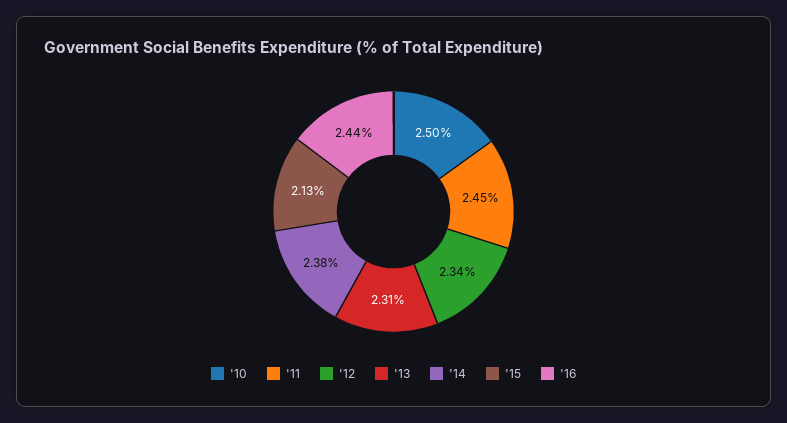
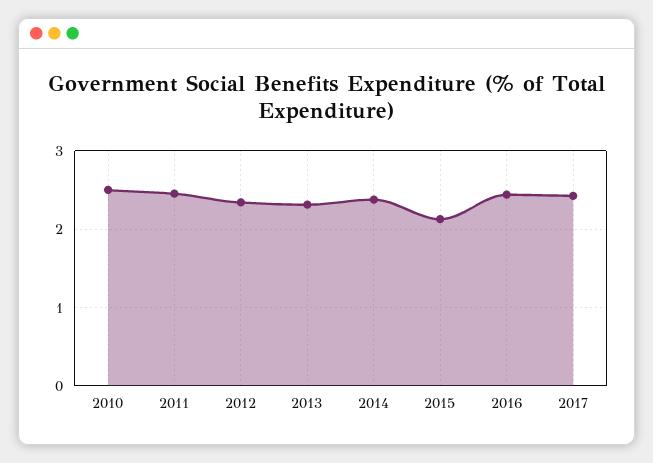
2017: none -> 2.4

